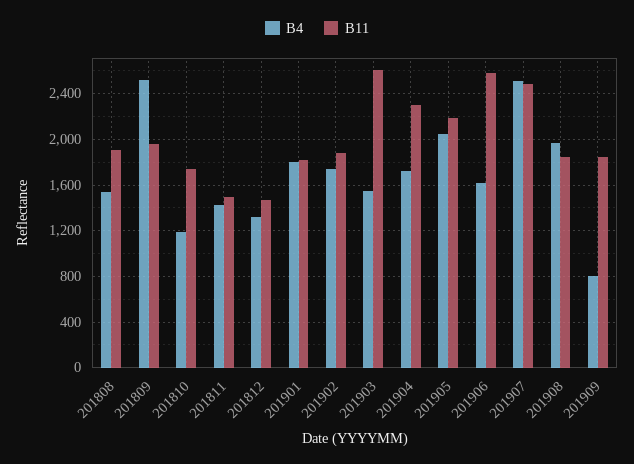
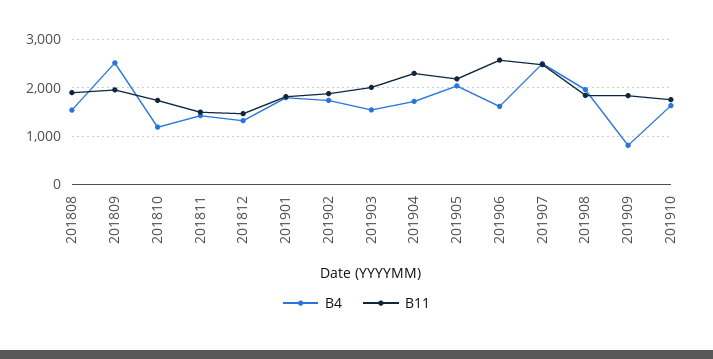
B11, 201903: 2600 -> 2000
B4, 201910: none -> 1600
B11, 201910: none -> 1800

